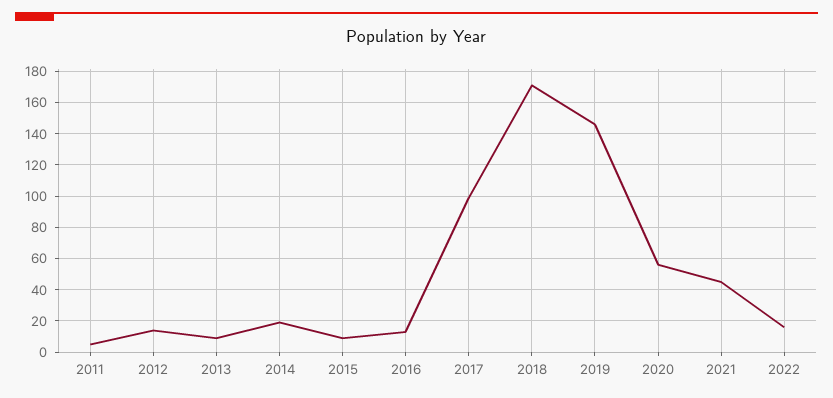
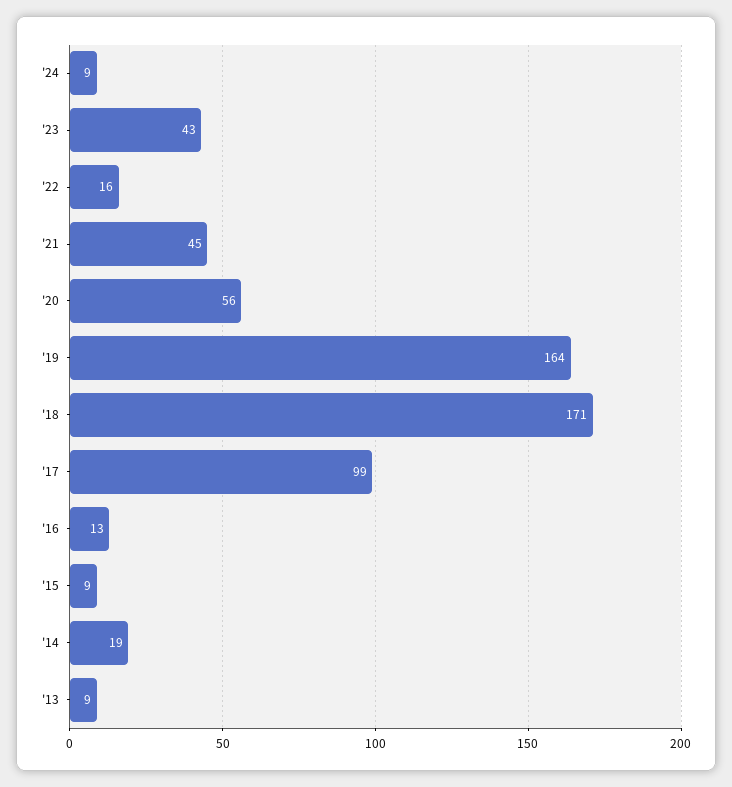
2011: 5 -> none
2012: 15 -> none
2019: 145 -> 164
'24: none -> 9
'23: none -> 43

